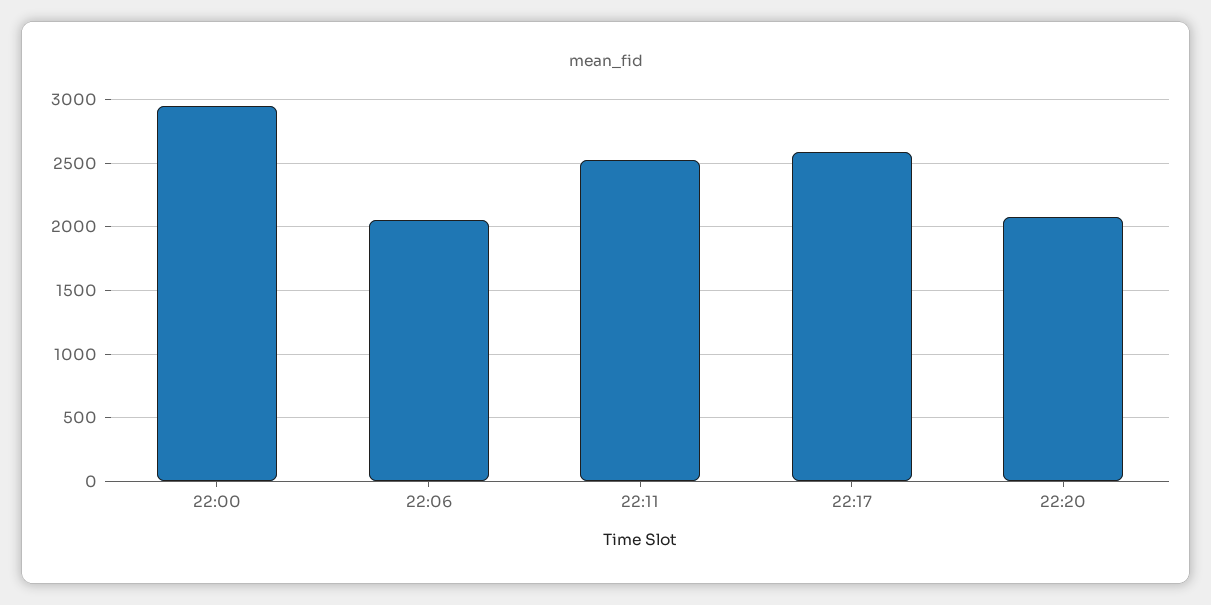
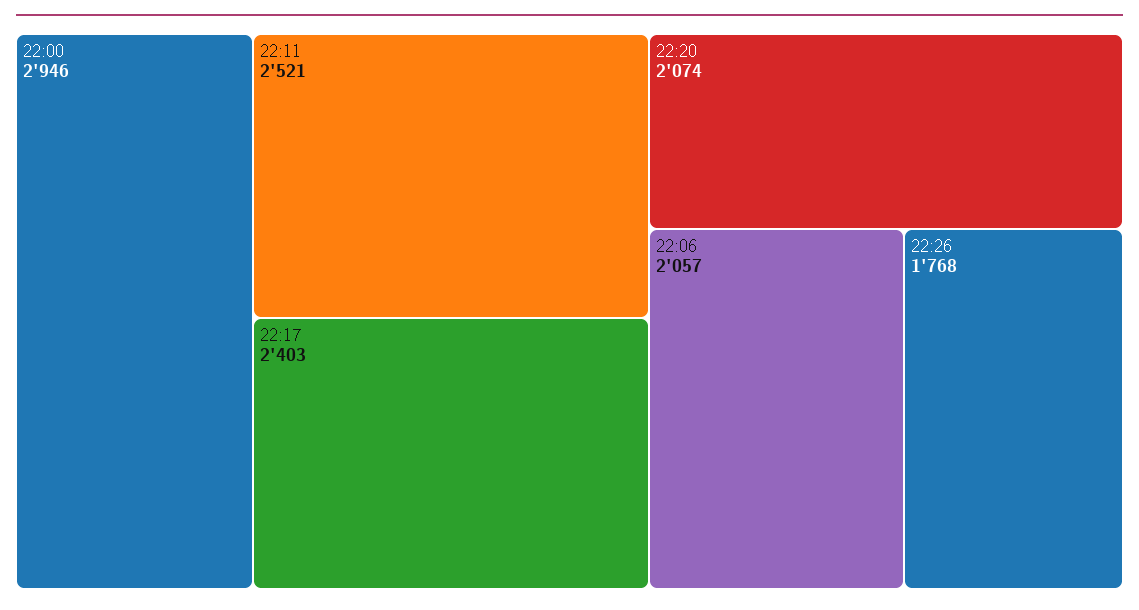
22:17: 2600 -> 2403
22:26: none -> 1768

